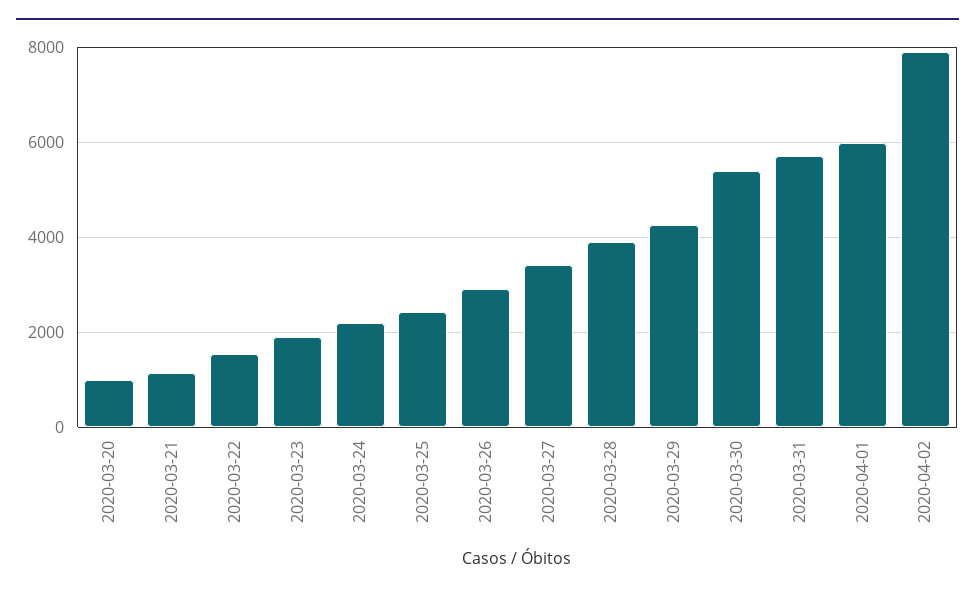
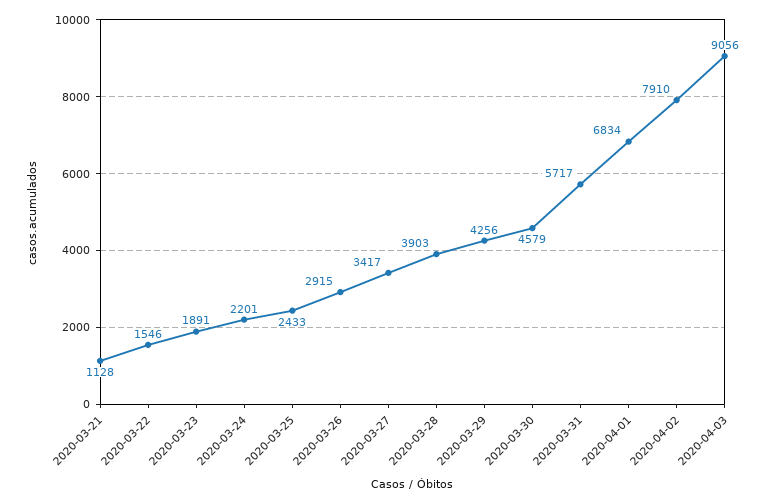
2020-03-20: 1000 -> none
2020-03-30: 5400 -> 4579
2020-04-01: 6000 -> 6834
2020-04-03: none -> 9056

